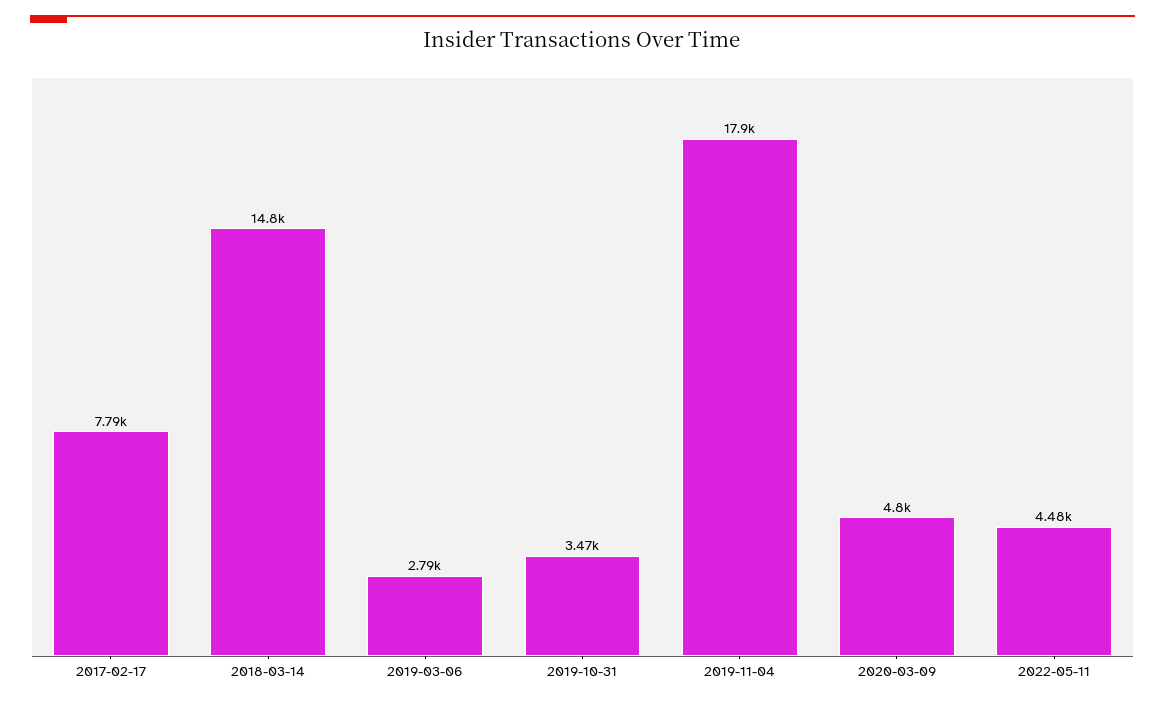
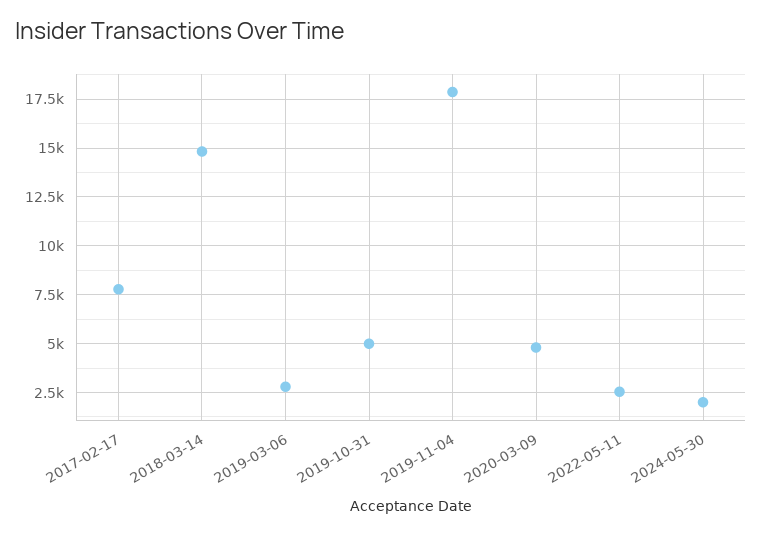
2019-10-31: 3470 -> 5000
2022-05-11: 4480 -> 2500
2024-05-30: none -> 2000

